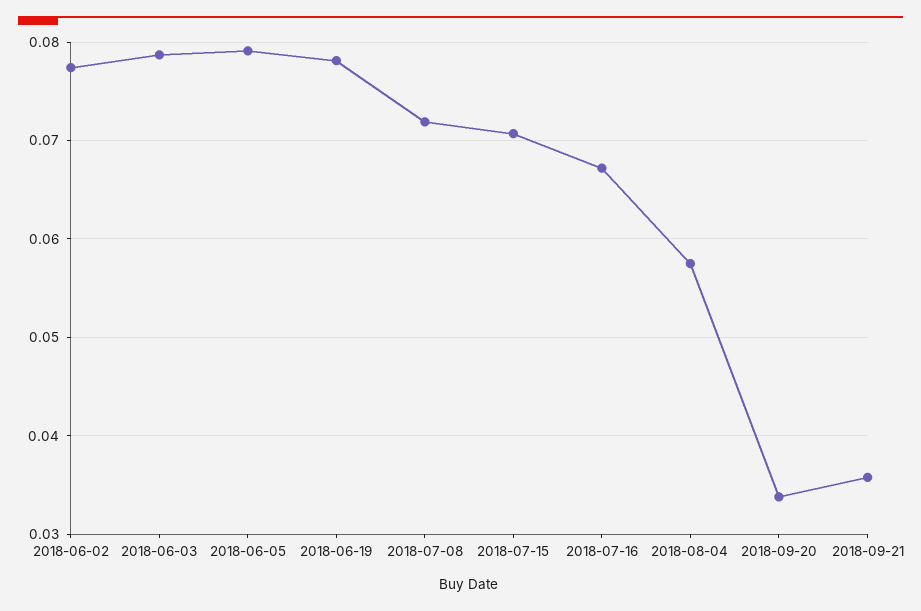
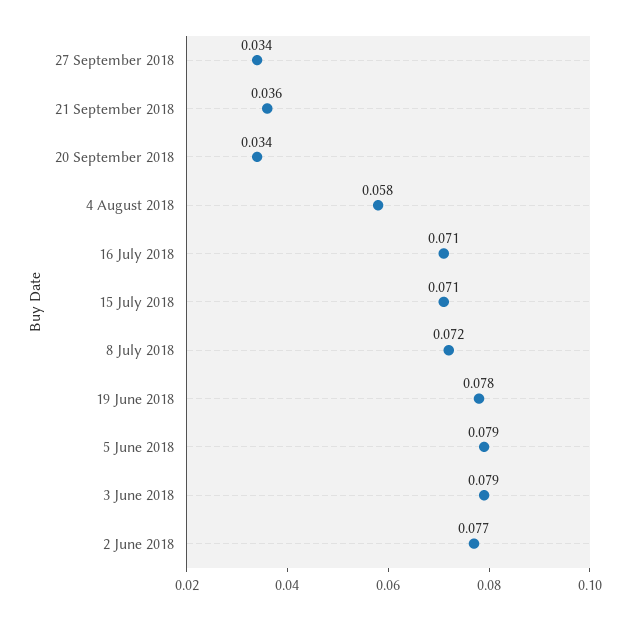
2018-07-16: 0.067 -> 0.071
27 September 2018: none -> 0.034

